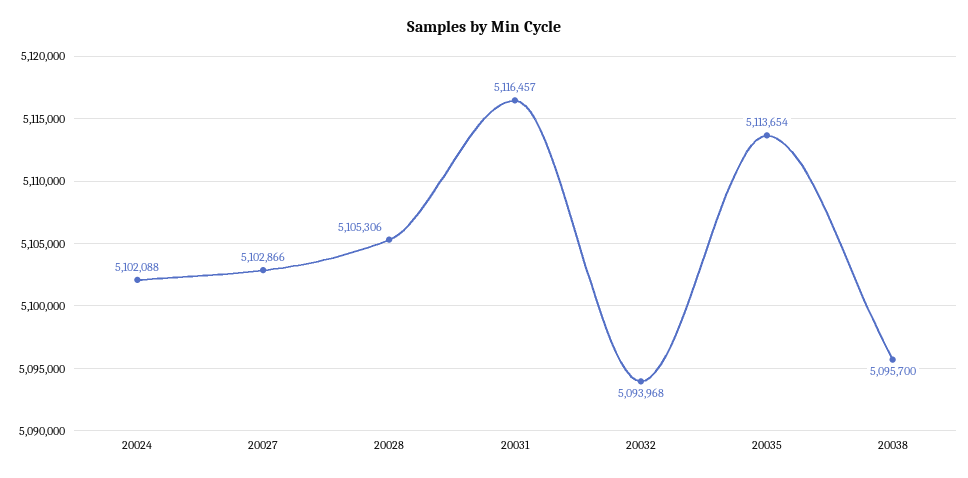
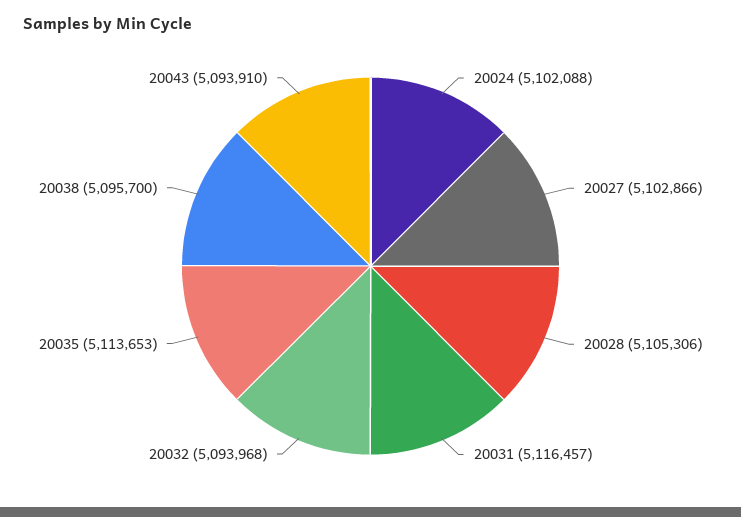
20035: 5113654 -> 5113653
20043: none -> 5093910

